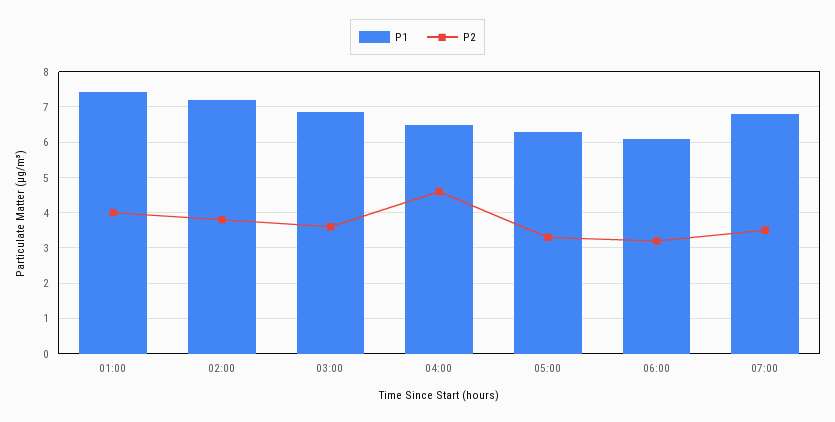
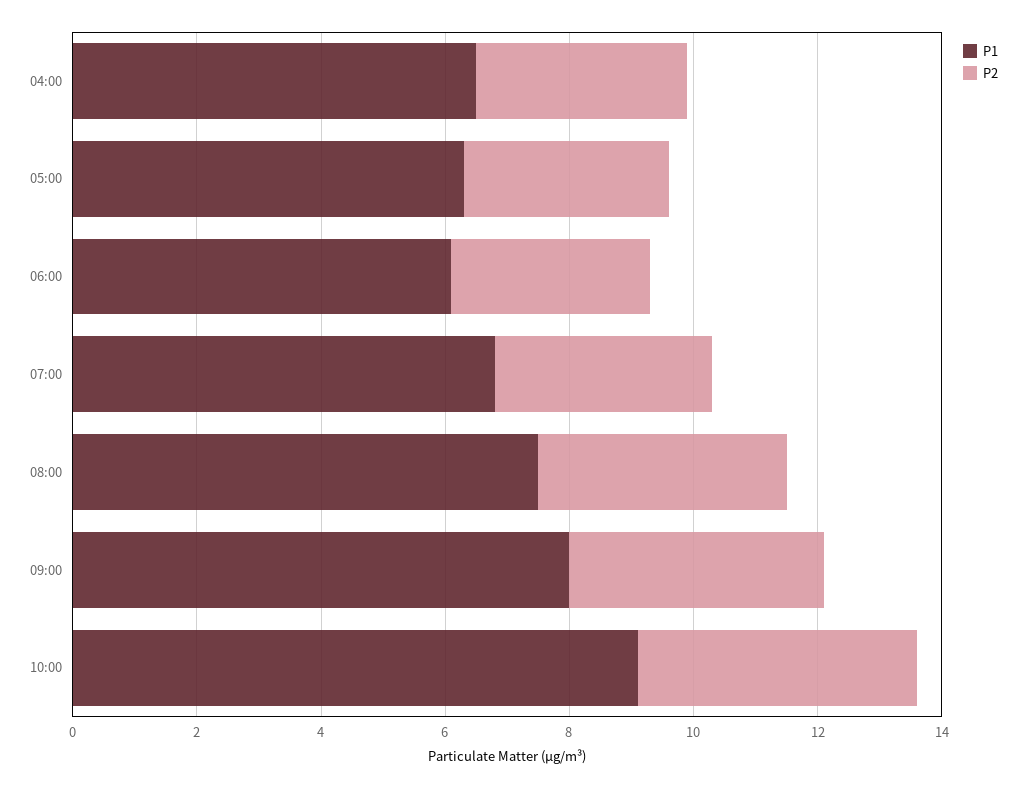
P1, 01:00: 7.4 -> none
P2, 01:00: 4 -> none
P1, 02:00: 7.2 -> none
P2, 02:00: 3.8 -> none
P1, 03:00: 6.8 -> none
P2, 03:00: 3.6 -> none
P2, 04:00: 4.6 -> 3.5
P1, 08:00: none -> 7.5
P2, 08:00: none -> 4
P1, 09:00: none -> 8
P2, 09:00: none -> 4
P1, 10:00: none -> 9
P2, 10:00: none -> 4.5

